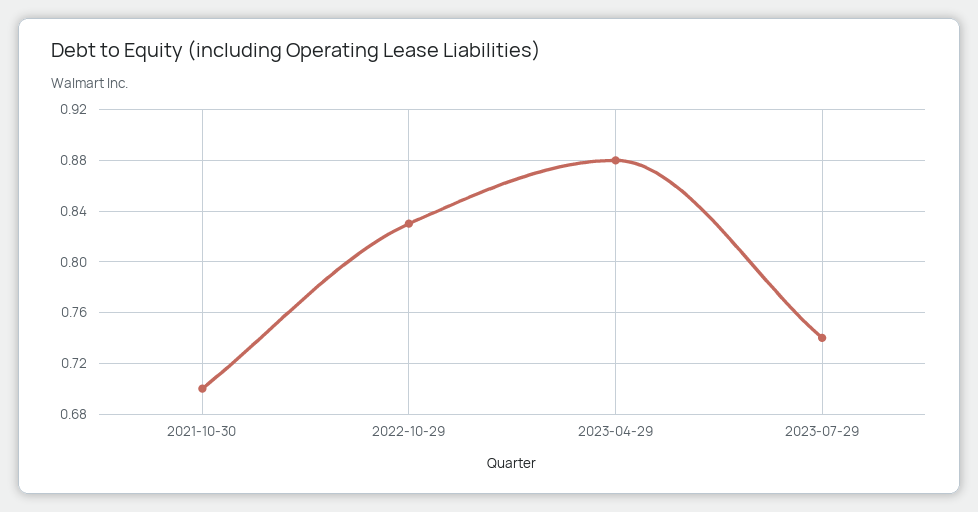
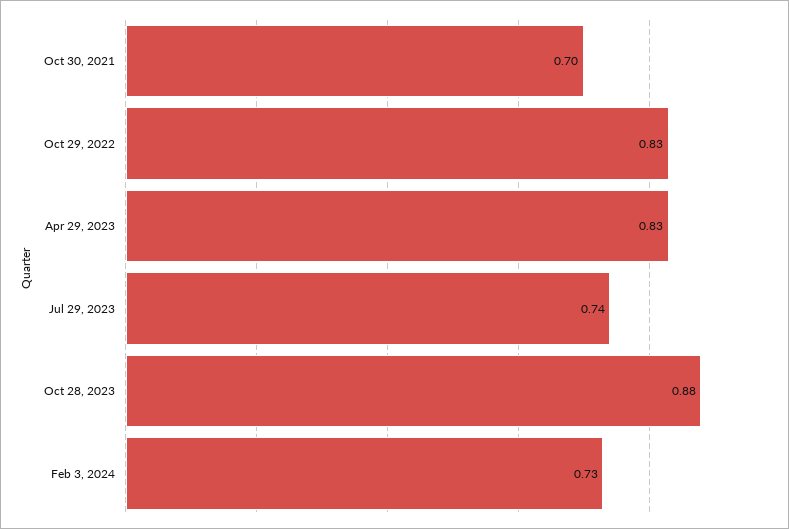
2023-04-29: 0.88 -> 0.83
Oct 28, 2023: none -> 0.88
Feb 3, 2024: none -> 0.73

